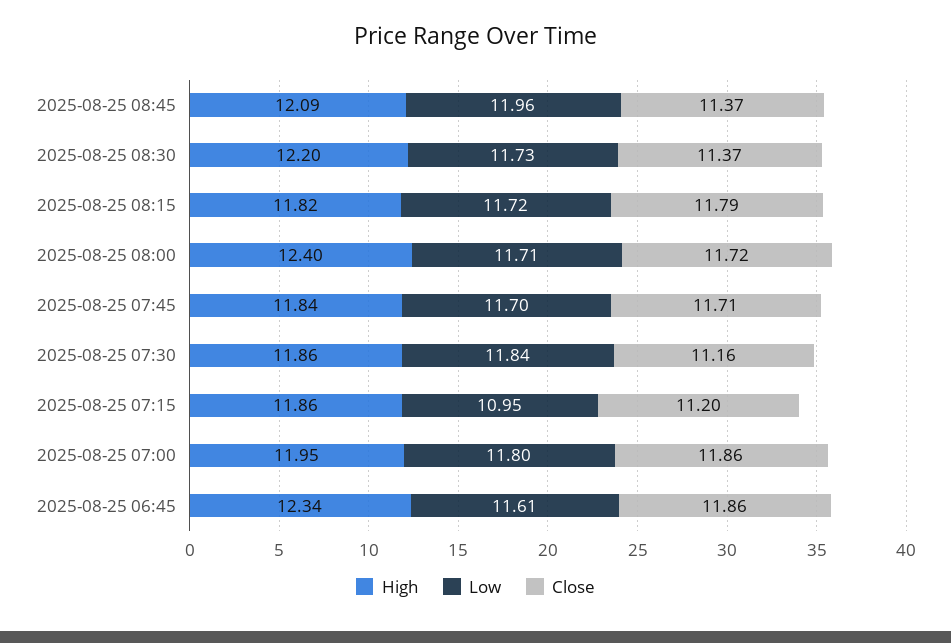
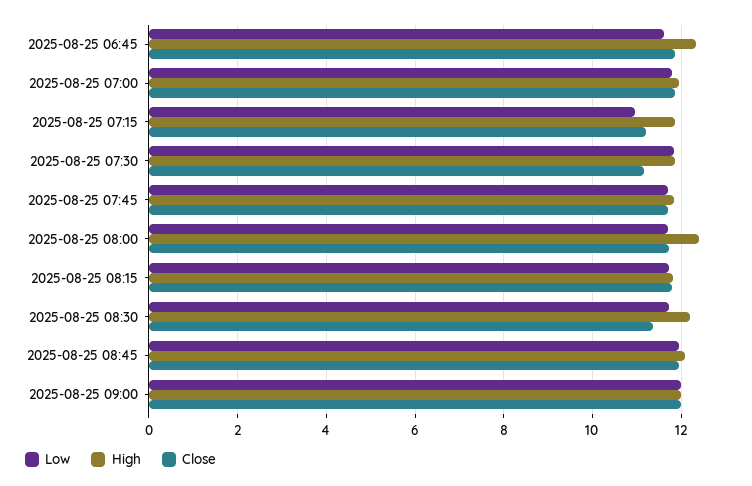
Close, 2025-08-25 08:45: 11.37 -> 12
Low, 2025-08-25 09:00: none -> 12
High, 2025-08-25 09:00: none -> 12
Close, 2025-08-25 09:00: none -> 12

